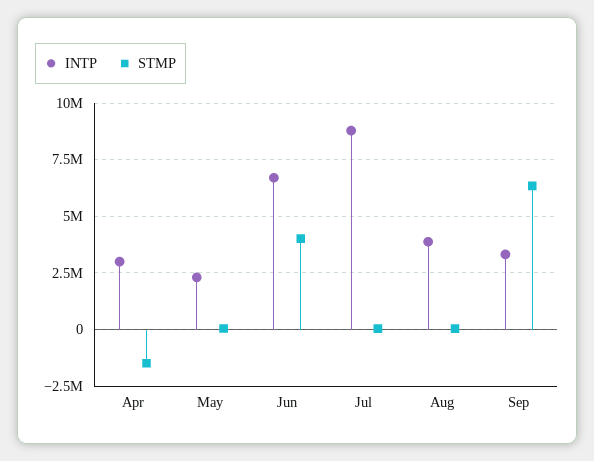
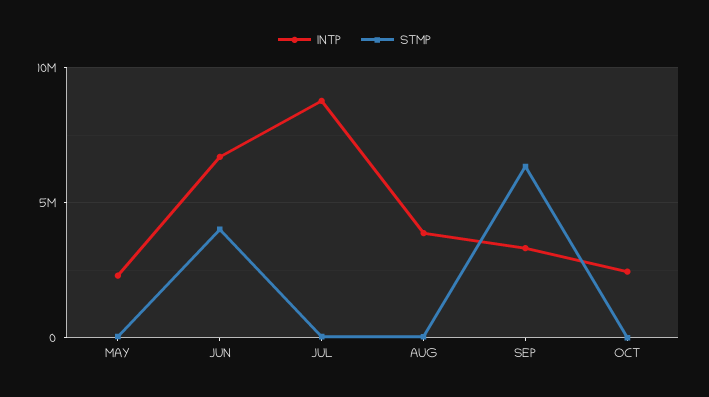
INTP, Apr: 3000000 -> none
STMP, Apr: -1500000 -> none
INTP, OCT: none -> 2500000
STMP, OCT: none -> 0

